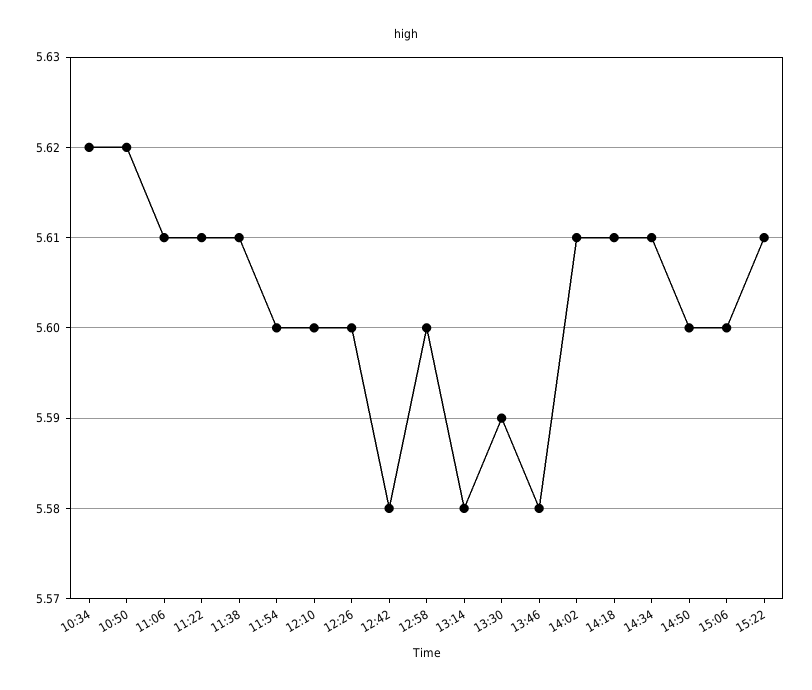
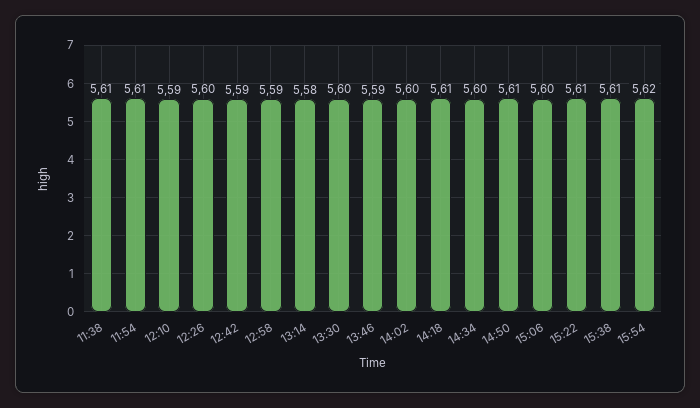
10:34: 5.62 -> none
10:50: 5.62 -> none
11:06: 5.61 -> none
11:22: 5.61 -> none
11:54: 5.6 -> 5.61
12:10: 5.6 -> 5.59
12:42: 5.58 -> 5.59
12:58: 5.6 -> 5.59
13:30: 5.59 -> 5.6
13:46: 5.58 -> 5.59
14:02: 5.61 -> 5.6
14:34: 5.61 -> 5.6
14:50: 5.6 -> 5.61
15:38: none -> 5.61
15:54: none -> 5.62

